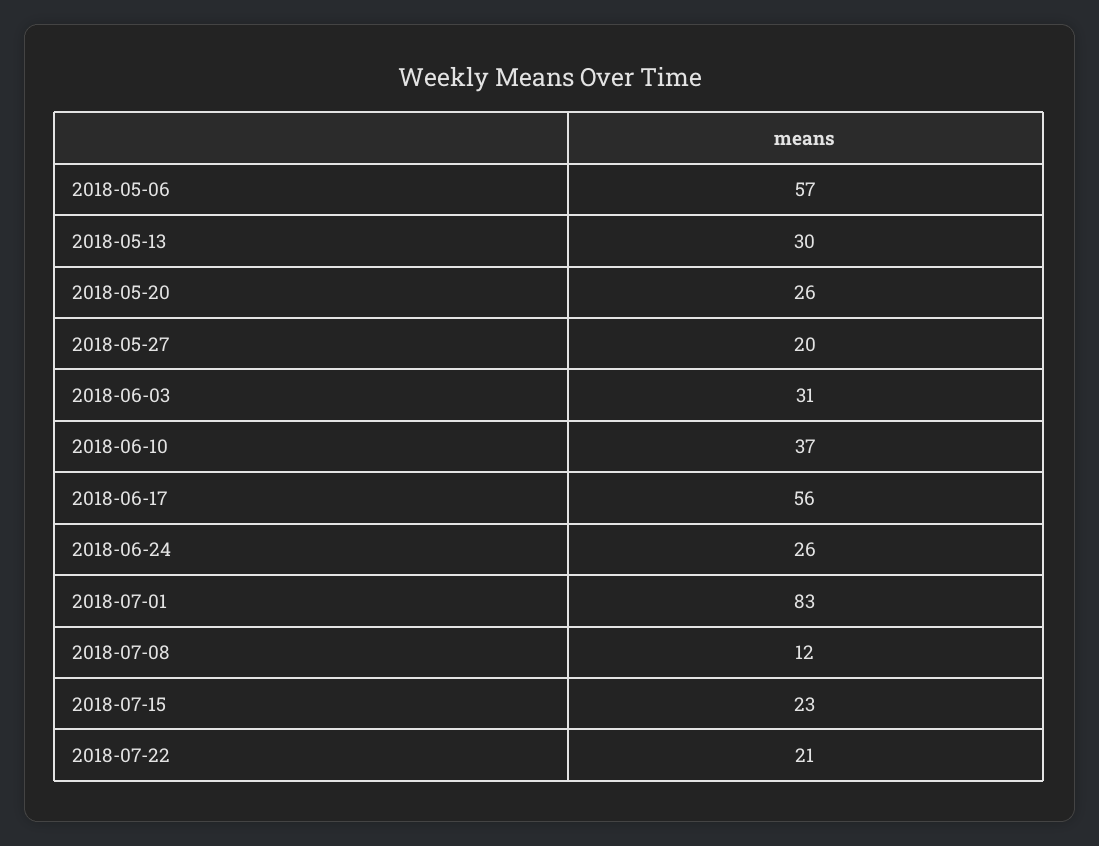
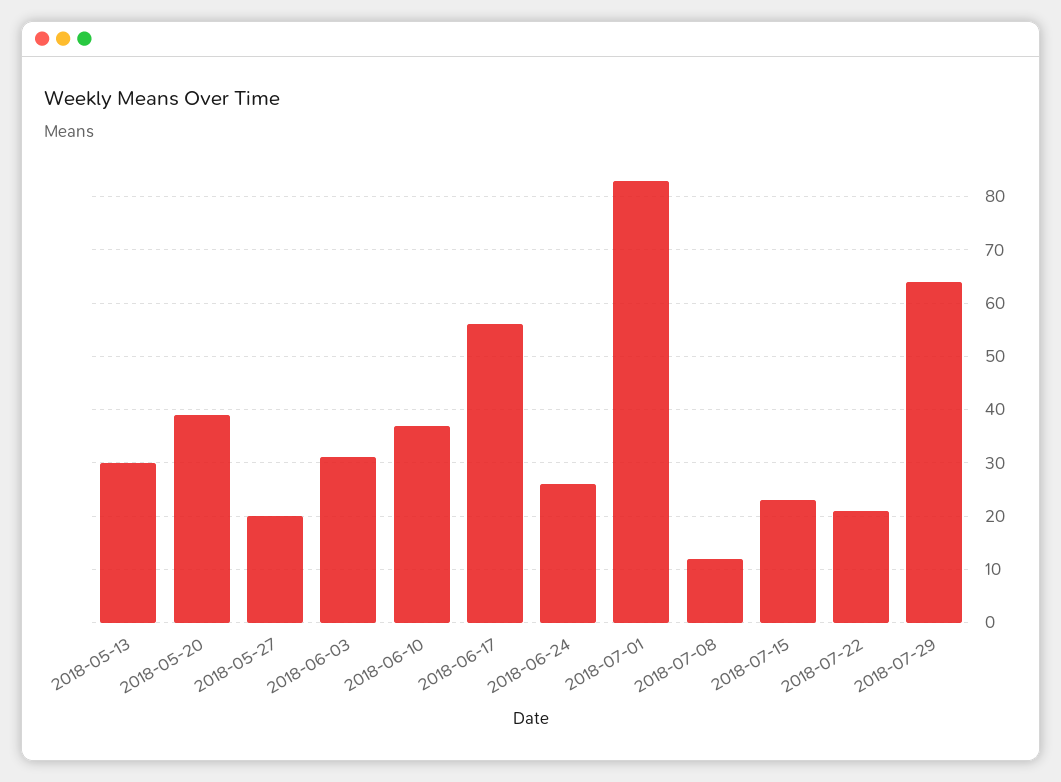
2018-05-06: 57 -> none
2018-05-20: 26 -> 40
2018-07-29: none -> 65

